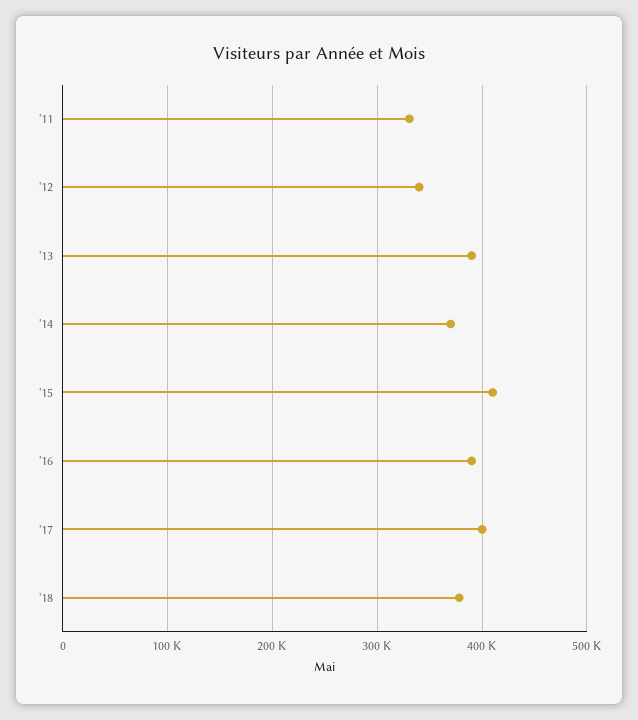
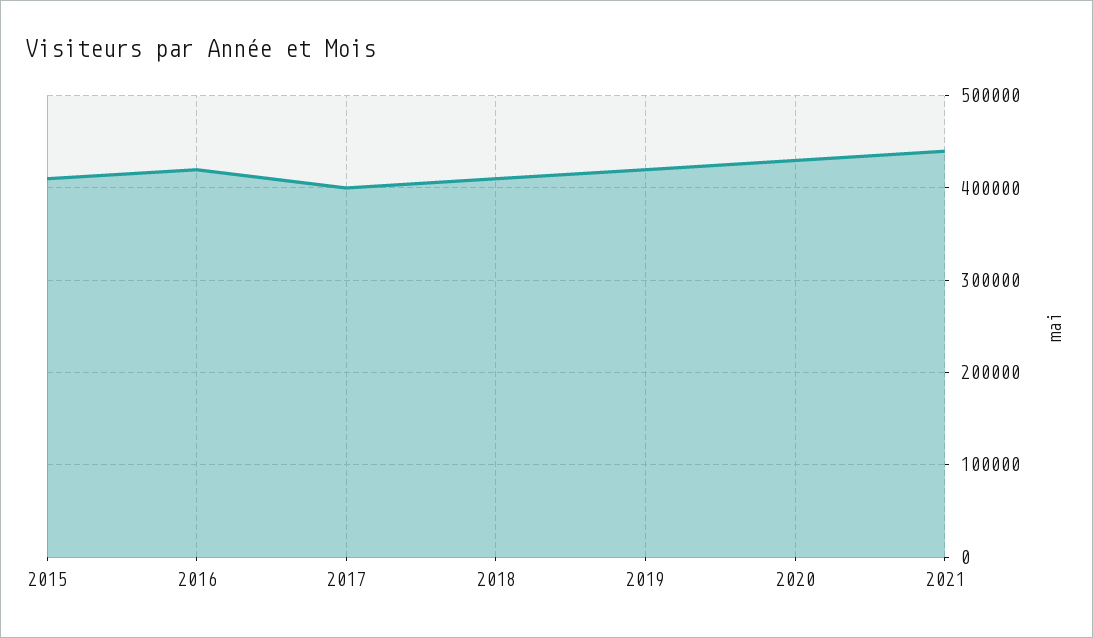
'11: 330000 -> none
'12: 340000 -> none
'13: 390000 -> none
'14: 370000 -> none
'16: 390000 -> 420000
'18: 380000 -> 410000
2019: none -> 420000
2020: none -> 430000
2021: none -> 440000

